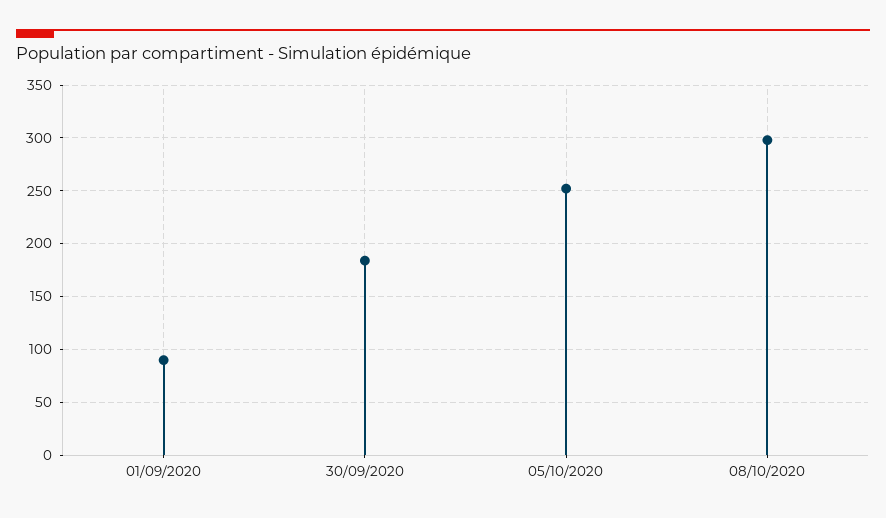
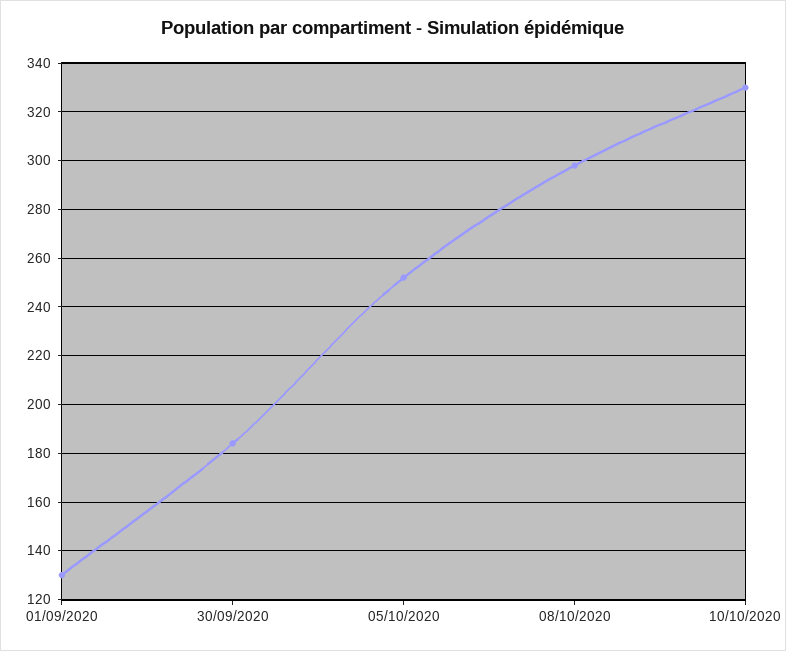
01/09/2020: 90 -> 130
10/10/2020: none -> 330

